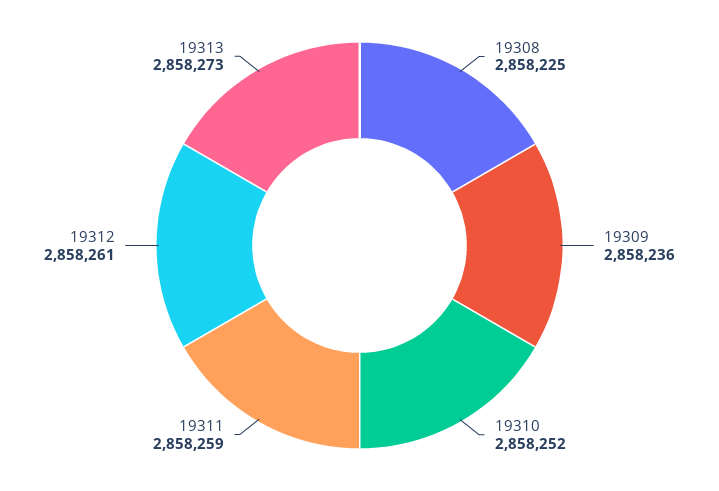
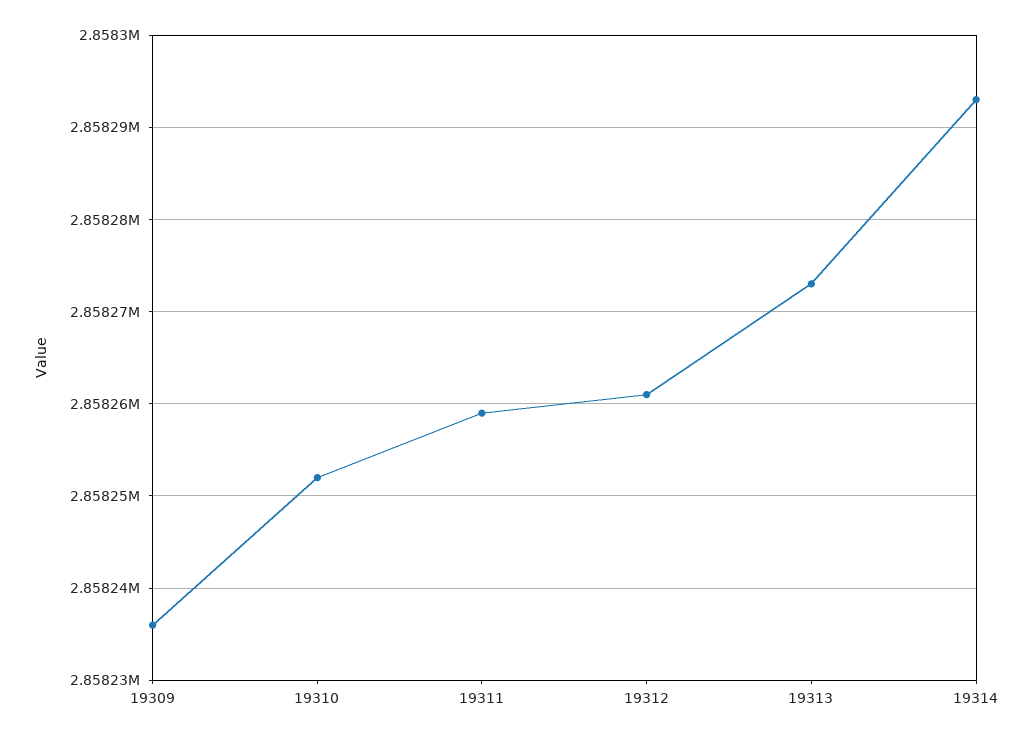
19308: 2858225 -> none
19314: none -> 2858293

